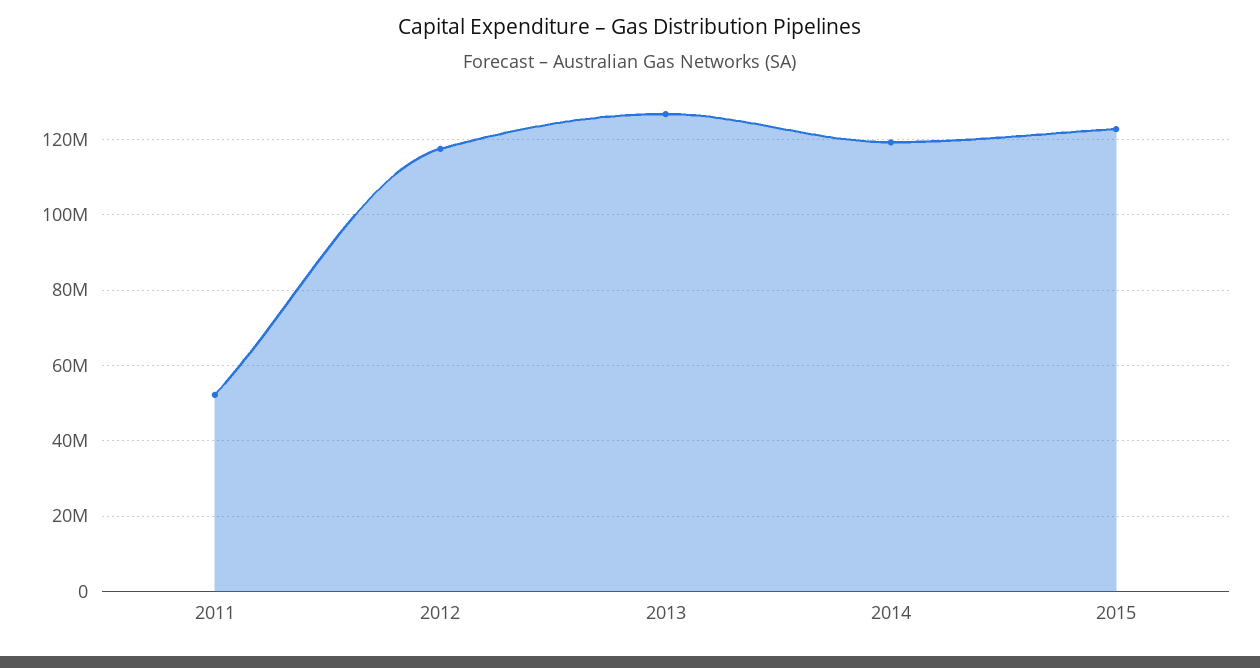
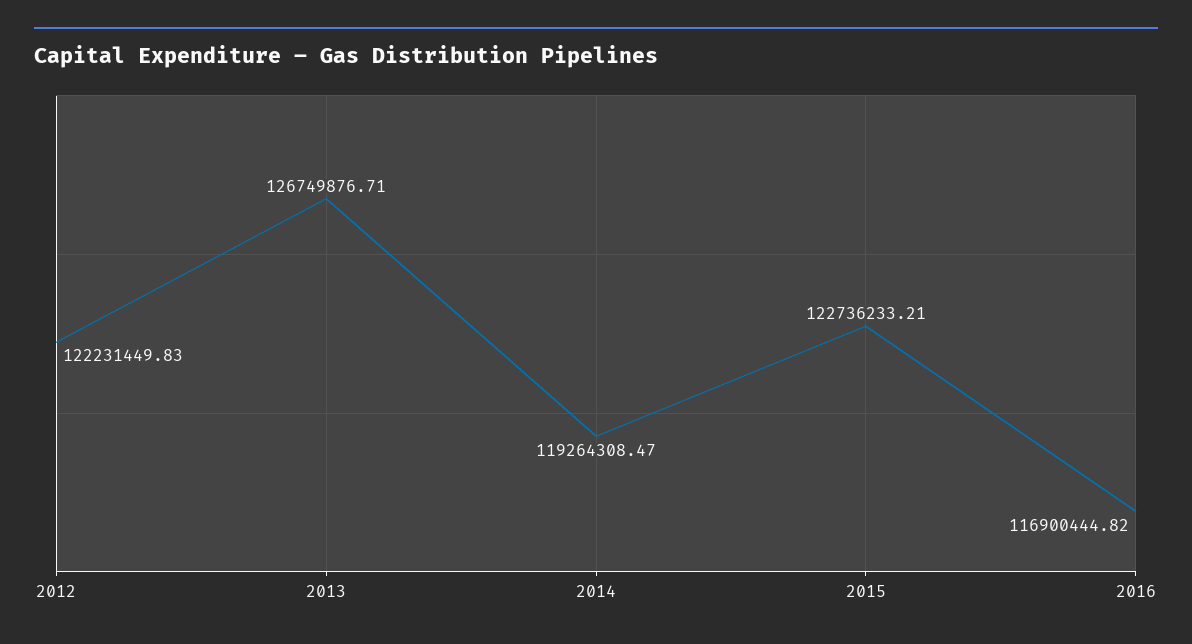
2011: 52000000 -> none
2012: 118000000 -> 122231449.83
2016: none -> 116900444.82

